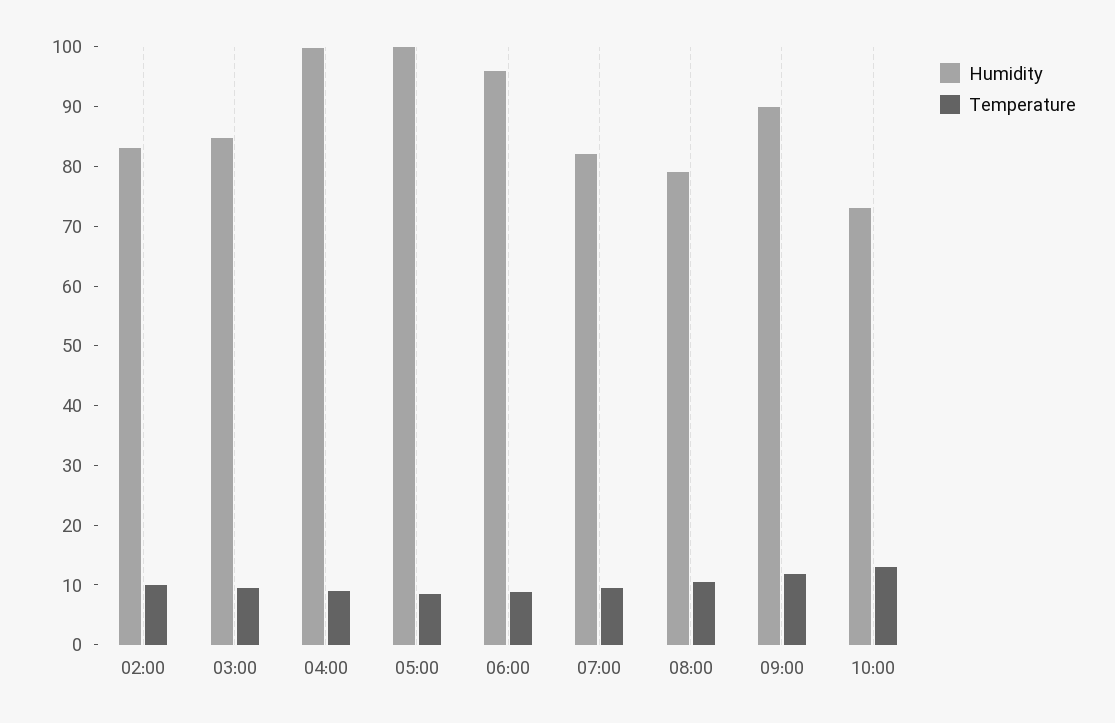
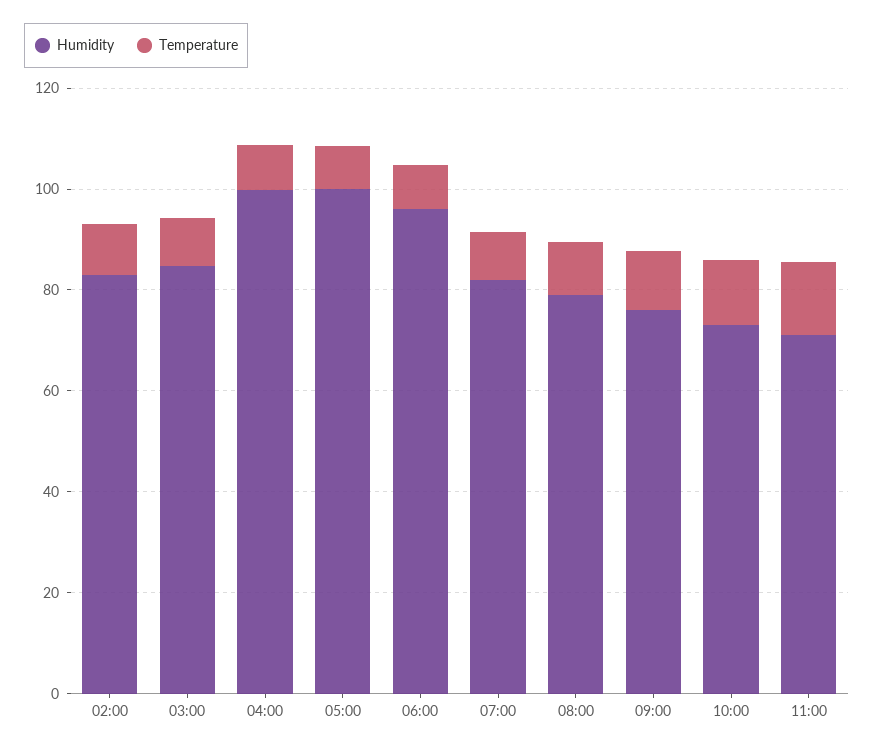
Humidity, 09:00: 90 -> 75
Humidity, 11:00: none -> 70
Temperature, 11:00: none -> 15

